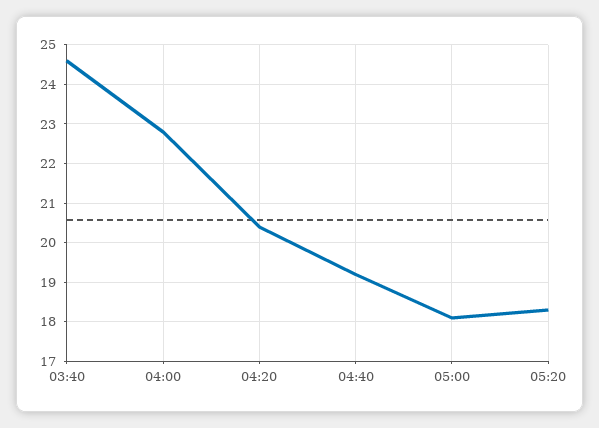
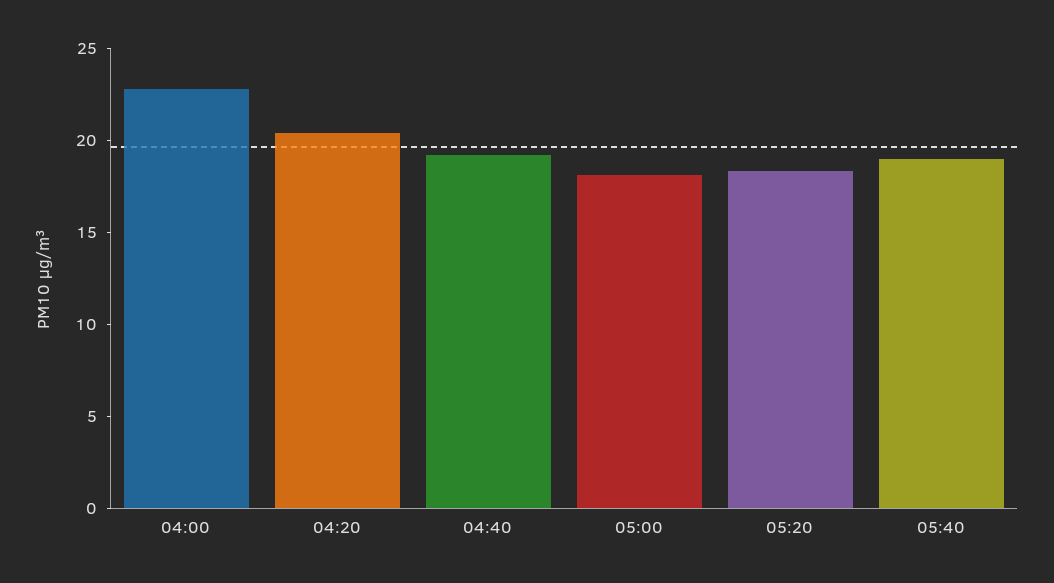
03:40: 24.5 -> none
05:40: none -> 19

